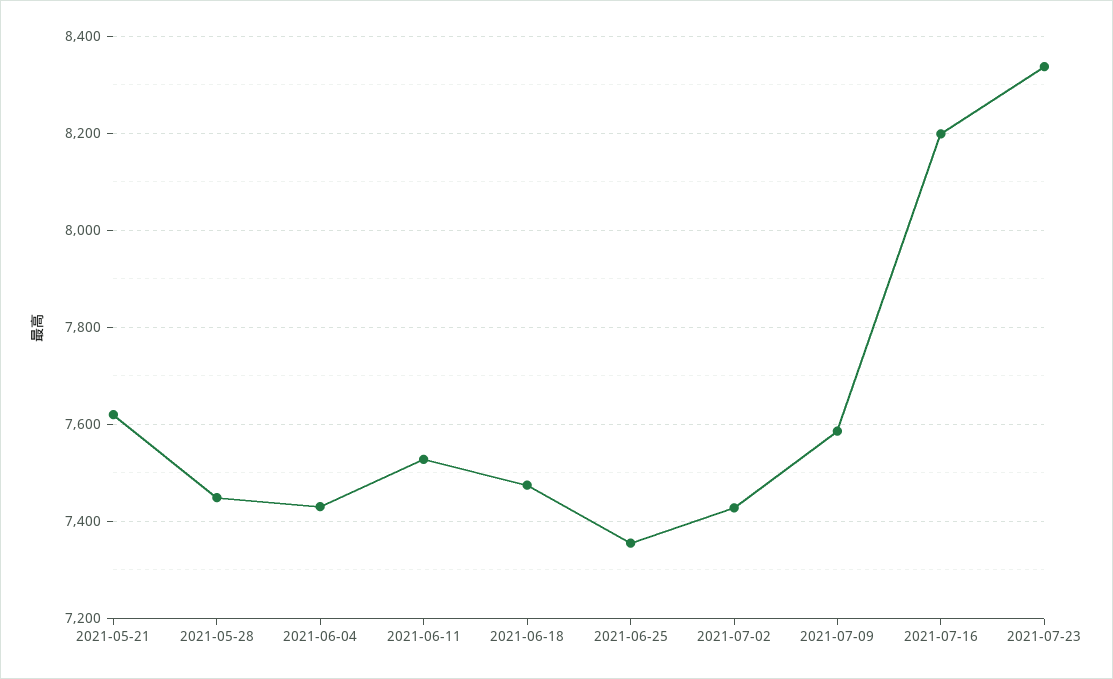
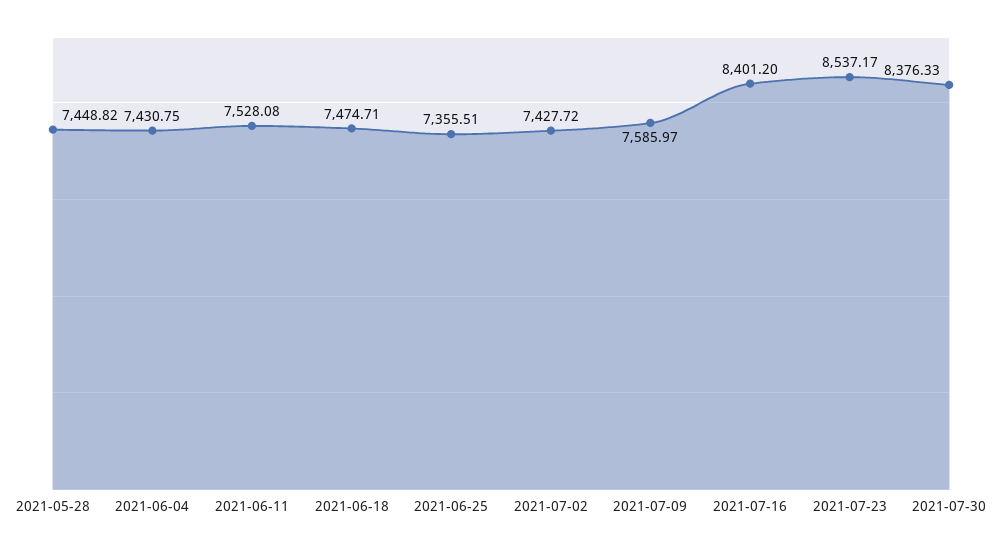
2021-05-21: 7620 -> none
2021-07-16: 8200 -> 8401.2
2021-07-23: 8340 -> 8537.17
2021-07-30: none -> 8376.33

